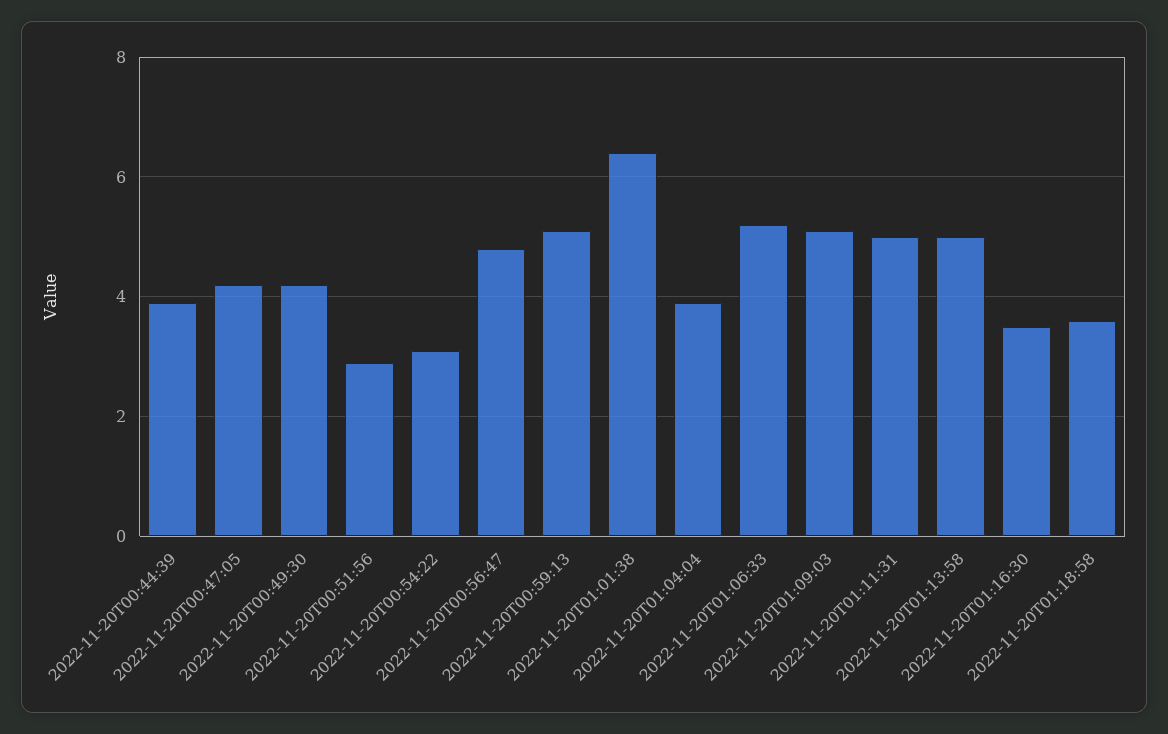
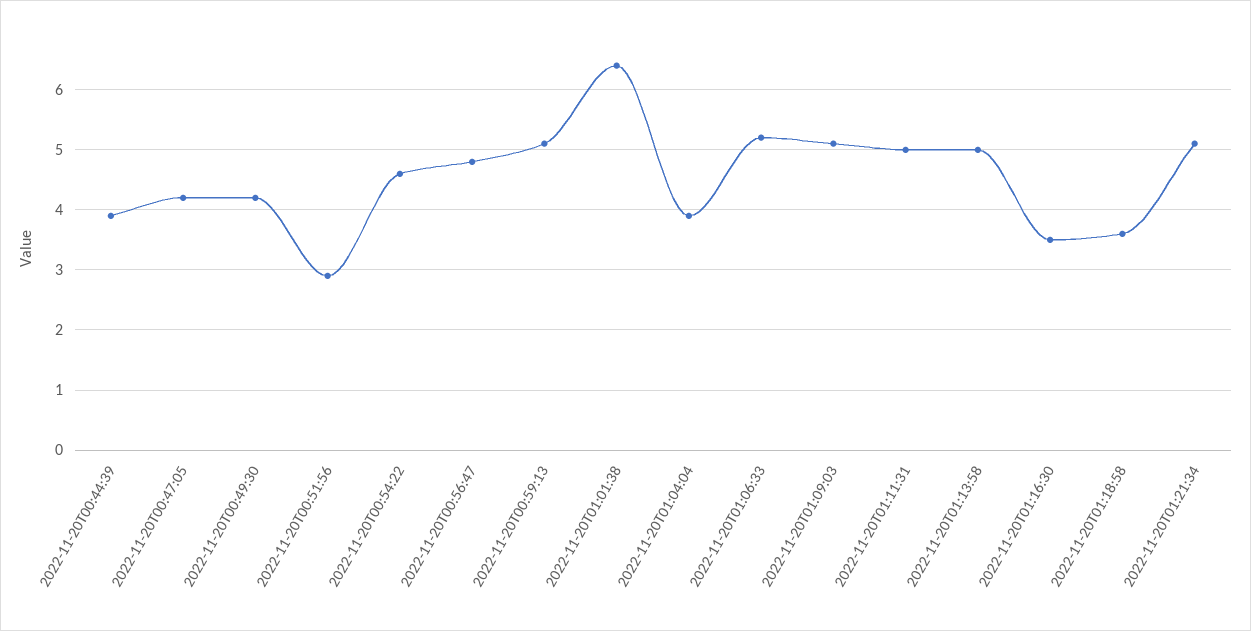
2022-11-20T00:54:22: 3 -> 4.6
2022-11-20T01:21:34: none -> 5.1

